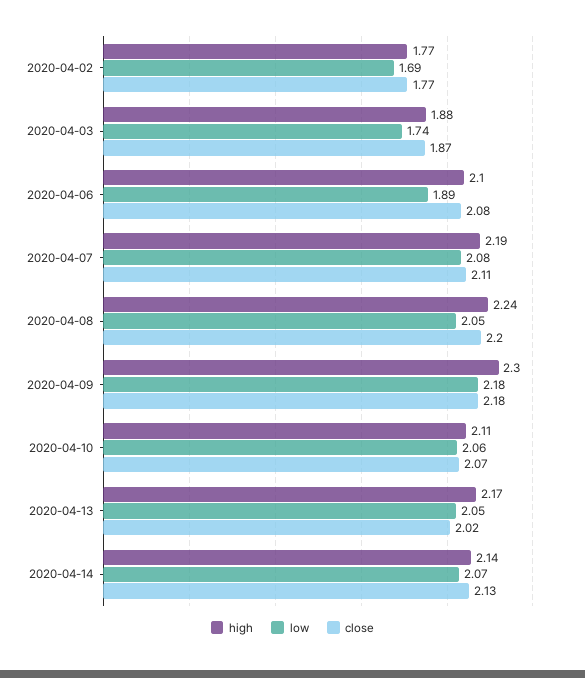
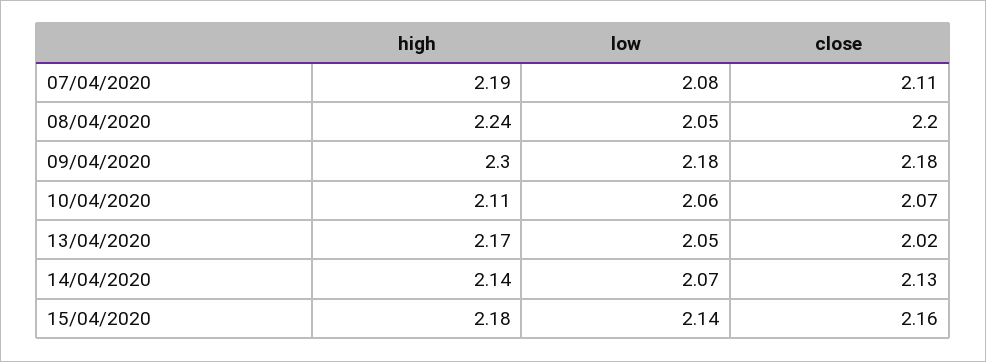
high, 2020-04-02: 1.77 -> none
low, 2020-04-02: 1.69 -> none
close, 2020-04-02: 1.77 -> none
high, 2020-04-03: 1.88 -> none
low, 2020-04-03: 1.74 -> none
close, 2020-04-03: 1.87 -> none
high, 2020-04-06: 2.1 -> none
low, 2020-04-06: 1.89 -> none
close, 2020-04-06: 2.08 -> none
high, 15/04/2020: none -> 2.18
low, 15/04/2020: none -> 2.14
close, 15/04/2020: none -> 2.16

